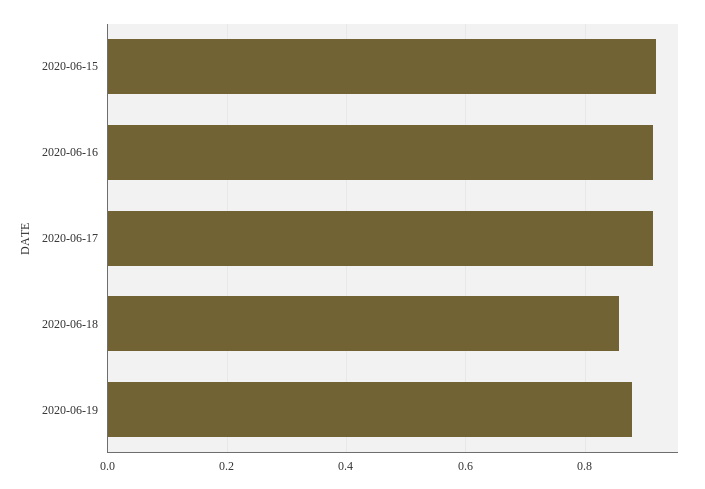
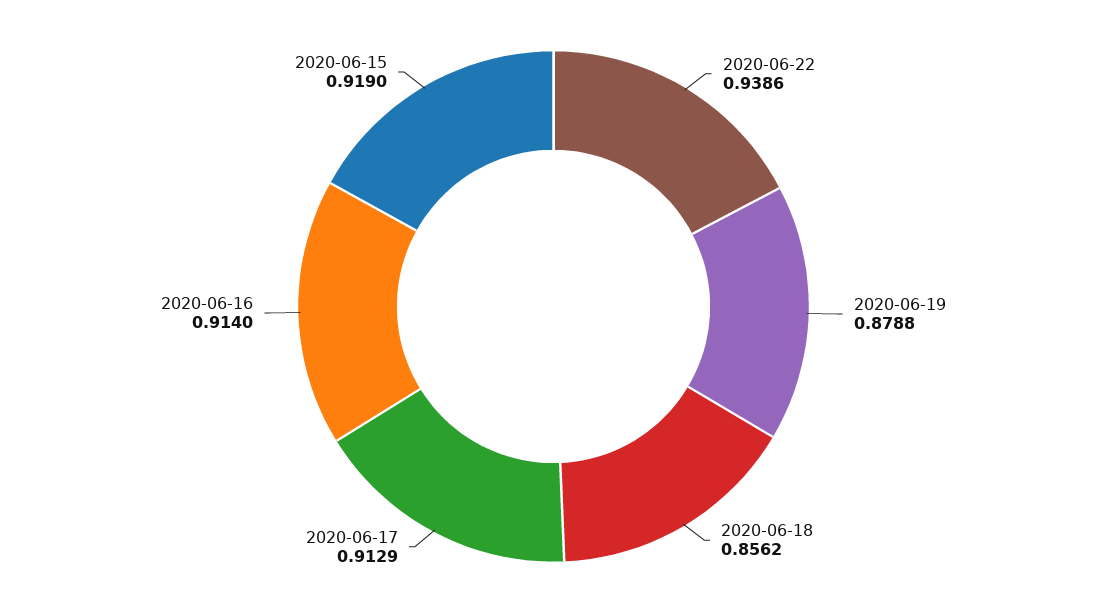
2020-06-22: none -> 0.9386

